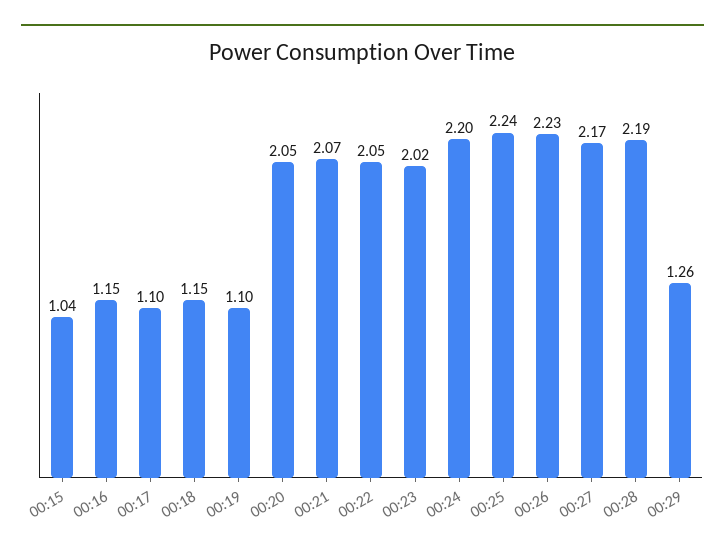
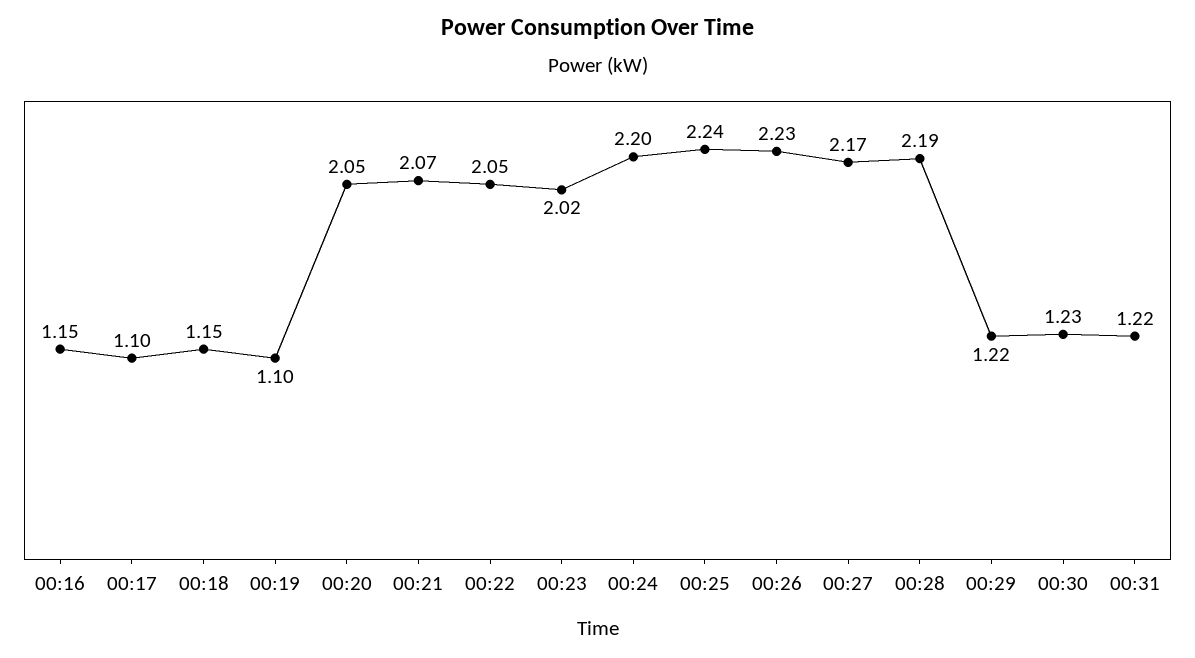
00:15: 1.04 -> none
00:29: 1.26 -> 1.22
00:30: none -> 1.23
00:31: none -> 1.22

